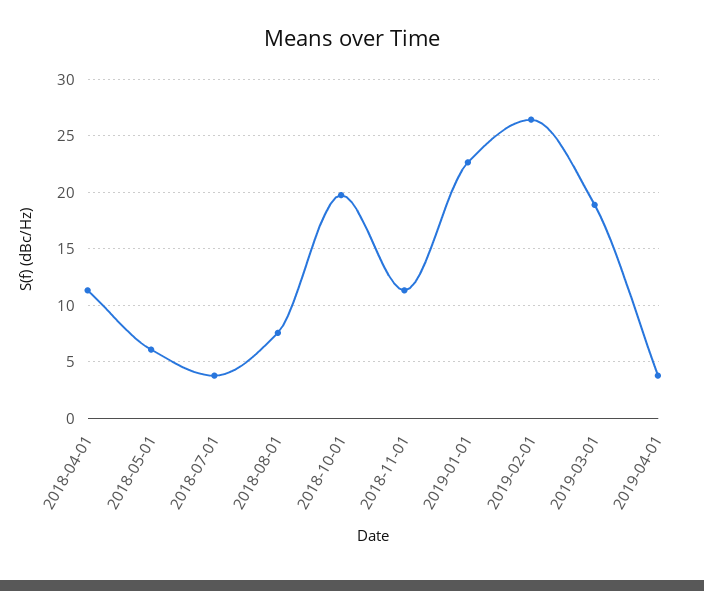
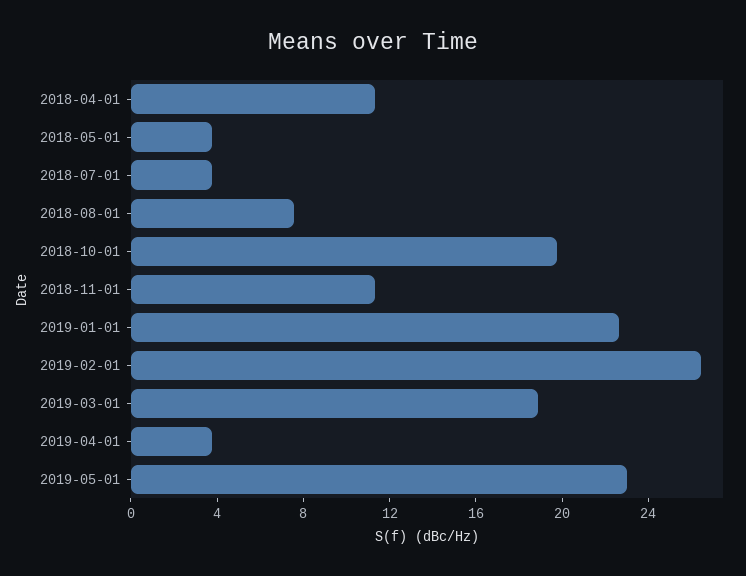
2018-05-01: 6 -> 4
2019-05-01: none -> 23

